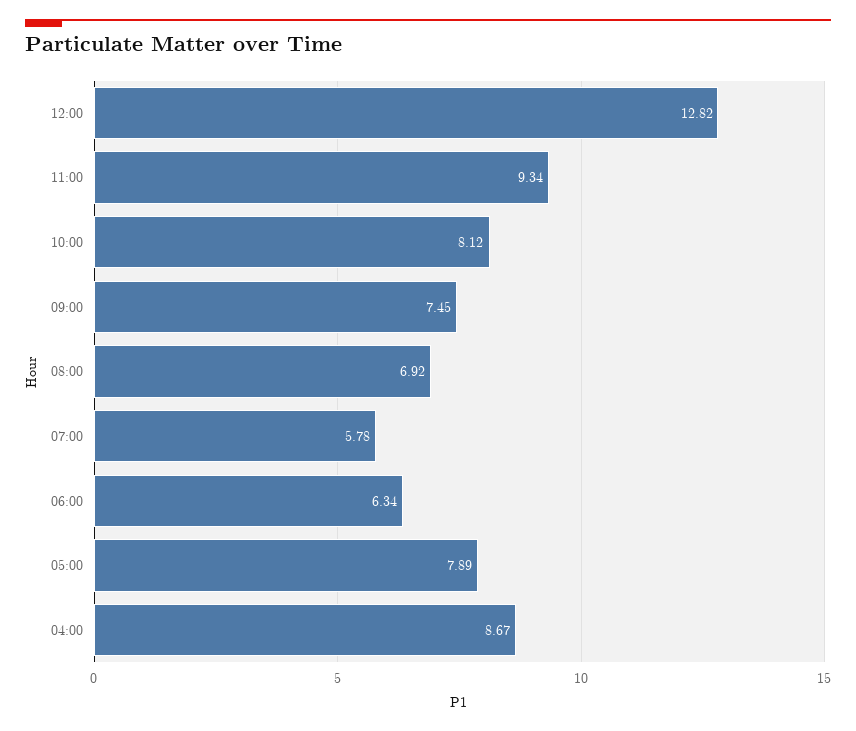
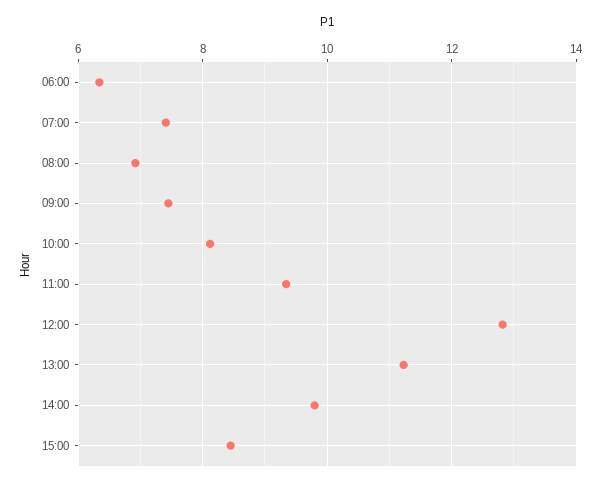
07:00: 5.78 -> 7.4
05:00: 7.89 -> none
04:00: 8.67 -> none
13:00: none -> 11.2
14:00: none -> 9.8
15:00: none -> 8.4

